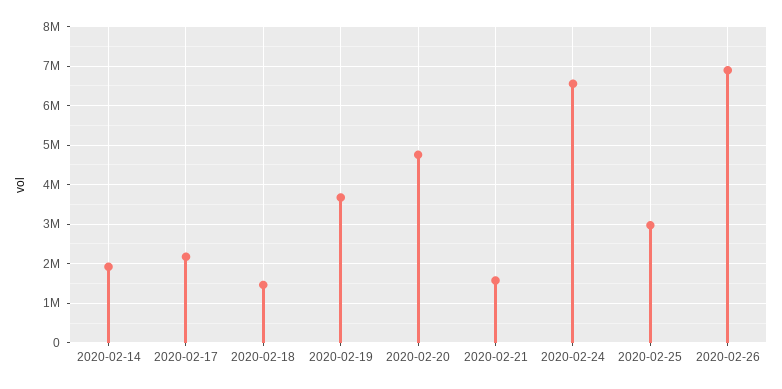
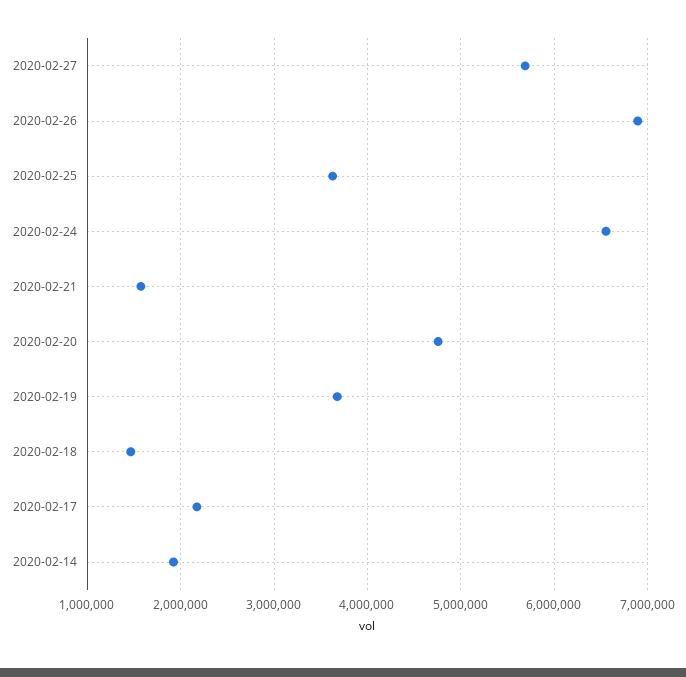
2020-02-25: 3000000 -> 3600000
2020-02-27: none -> 5700000

